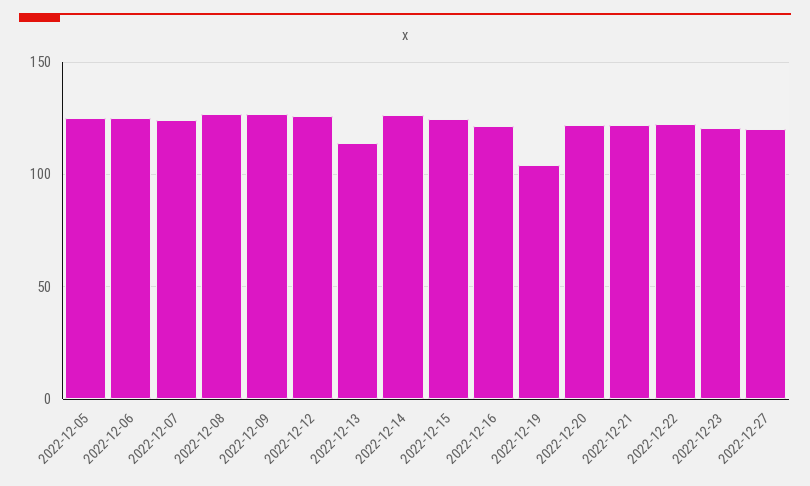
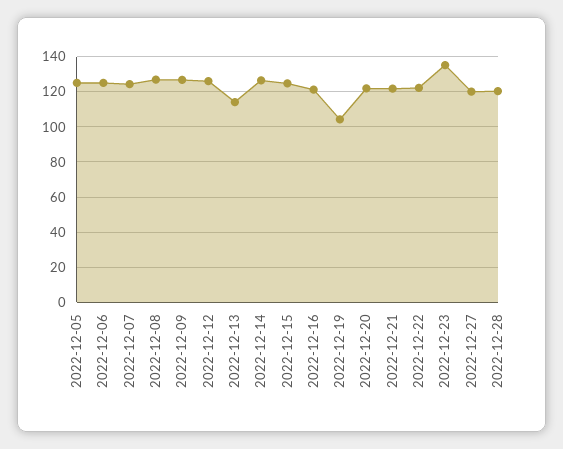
2022-12-23: 120 -> 135
2022-12-28: none -> 120

